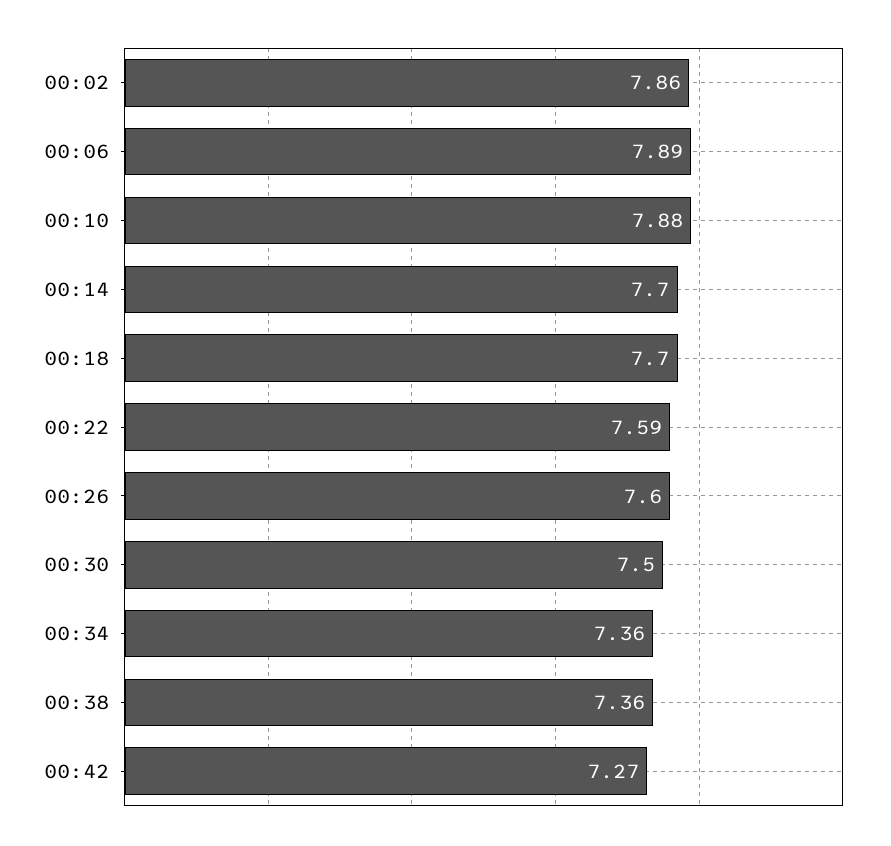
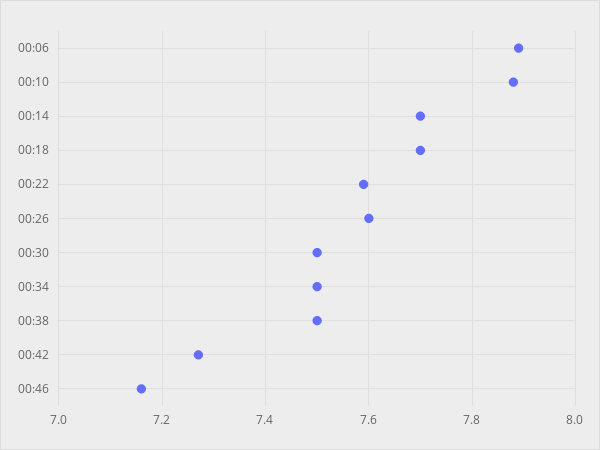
00:02: 7.86 -> none
00:34: 7.36 -> 7.5
00:38: 7.36 -> 7.5
00:46: none -> 7.15

